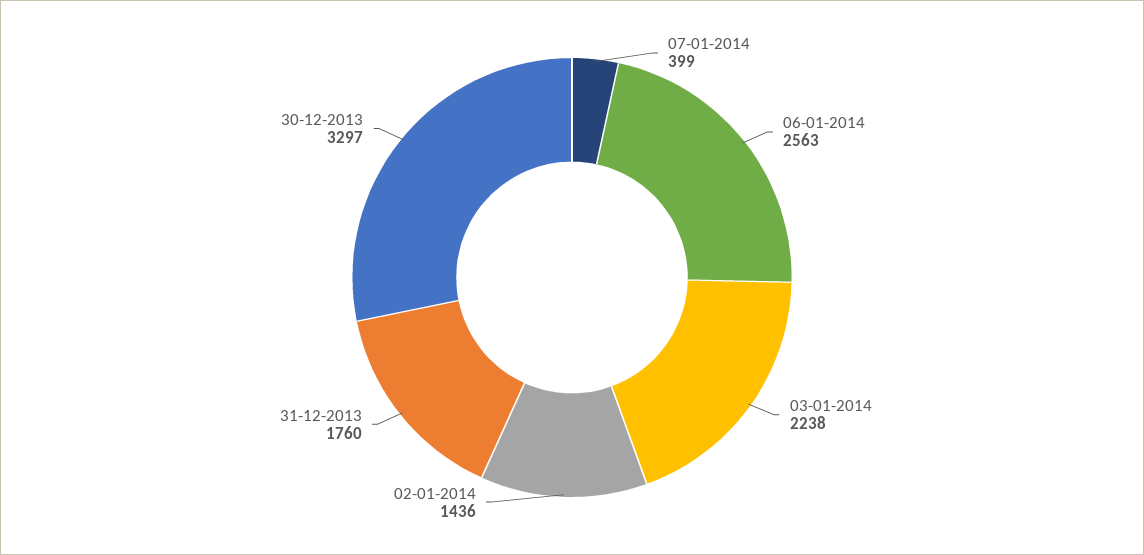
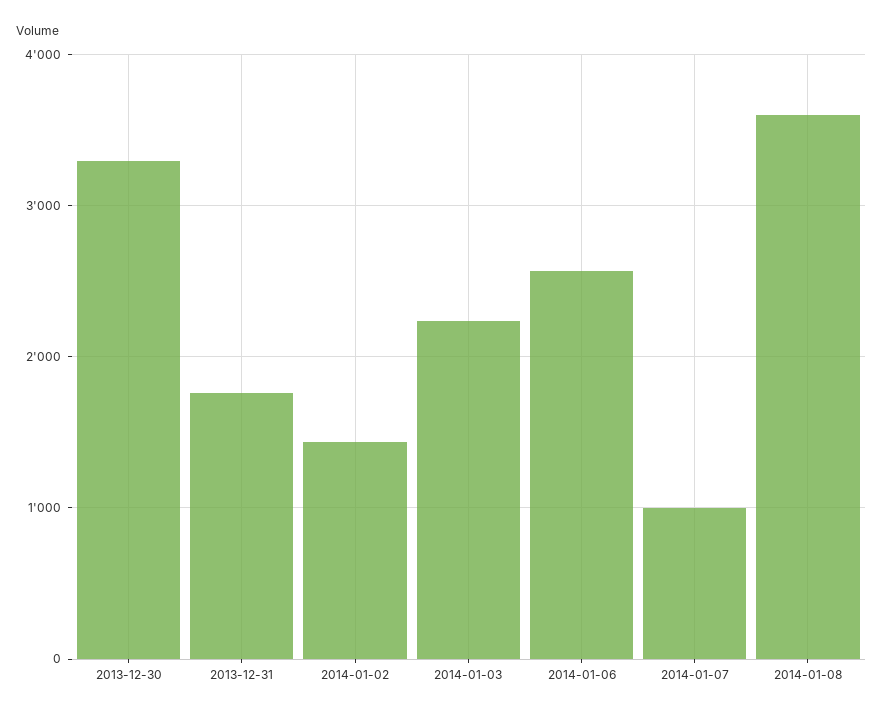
07-01-2014: 399 -> 1000
2014-01-08: none -> 3600

